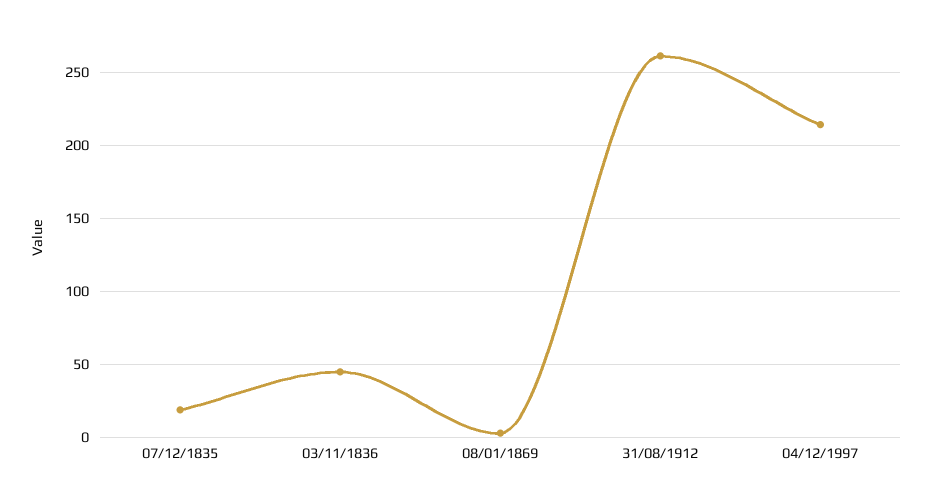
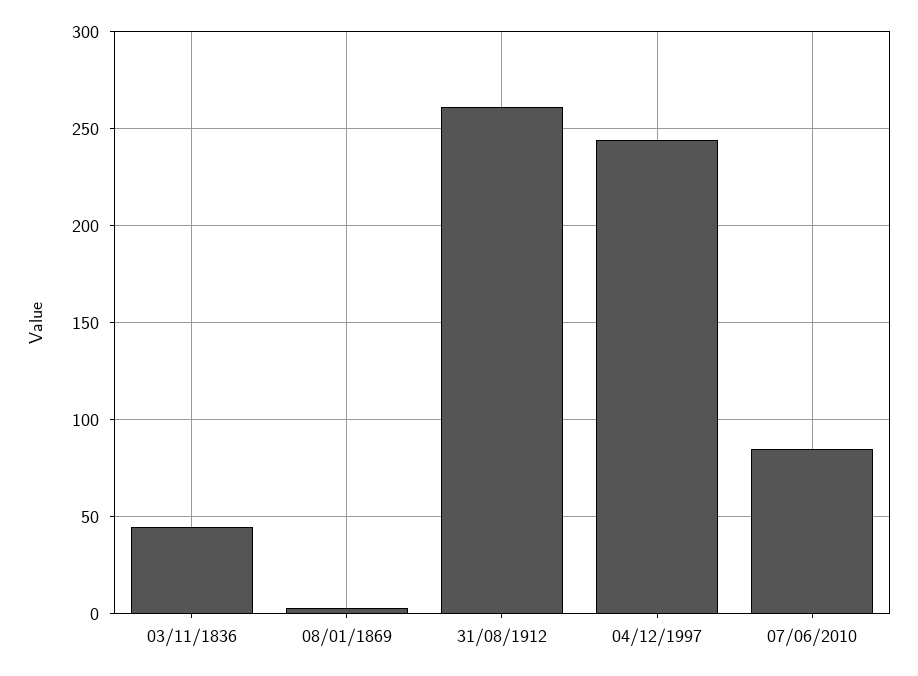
07/12/1835: 20 -> none
04/12/1997: 215 -> 245
07/06/2010: none -> 85

